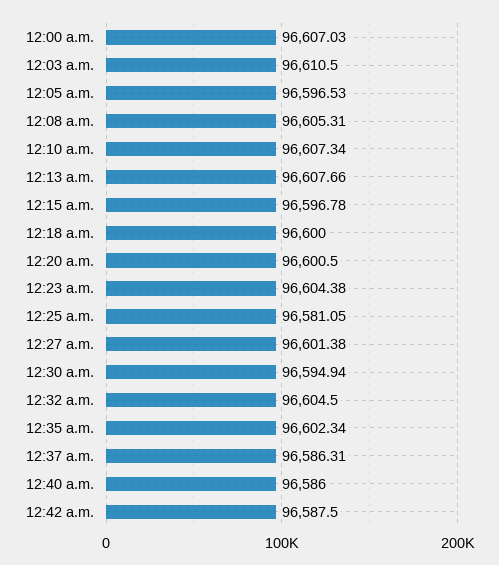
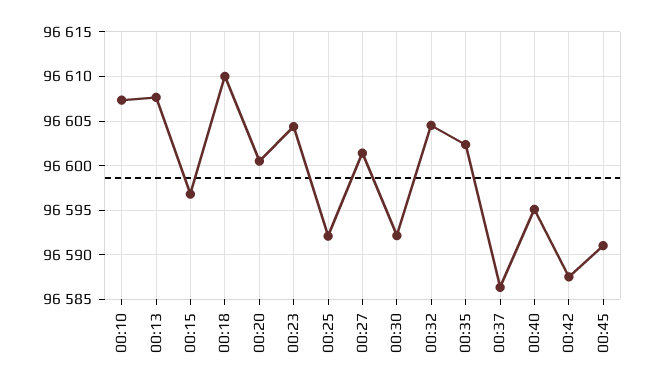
12:00 a.m.: 96607.03 -> none
12:03 a.m.: 96610.5 -> none
12:05 a.m.: 96596.53 -> none
12:08 a.m.: 96605.31 -> none
12:18 a.m.: 96600 -> 96610
12:25 a.m.: 96581.05 -> 96592
12:30 a.m.: 96594.94 -> 96592
12:40 a.m.: 96586 -> 96595
00:45: none -> 96591

